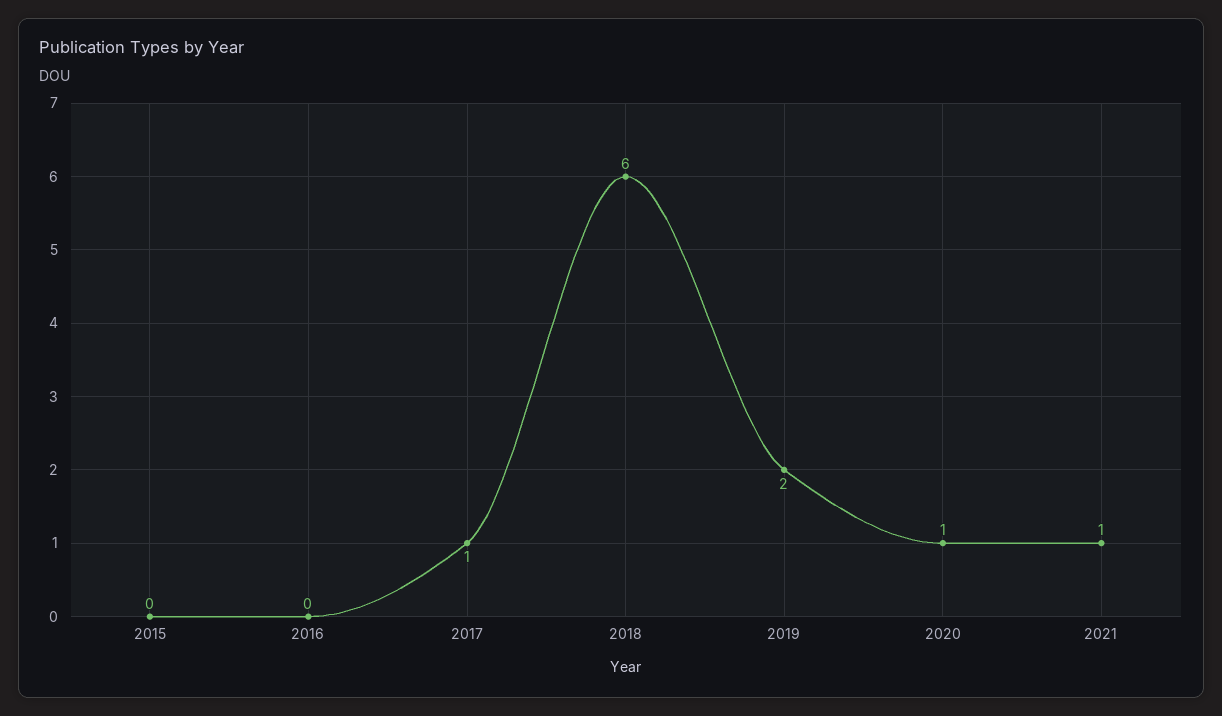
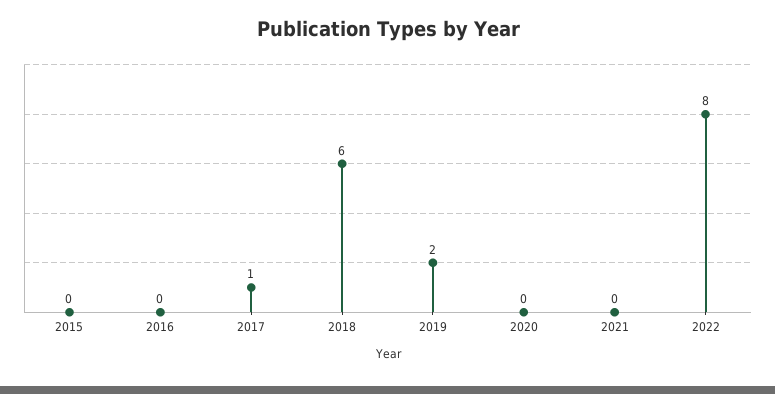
2020: 1 -> 0
2021: 1 -> 0
2022: none -> 8

